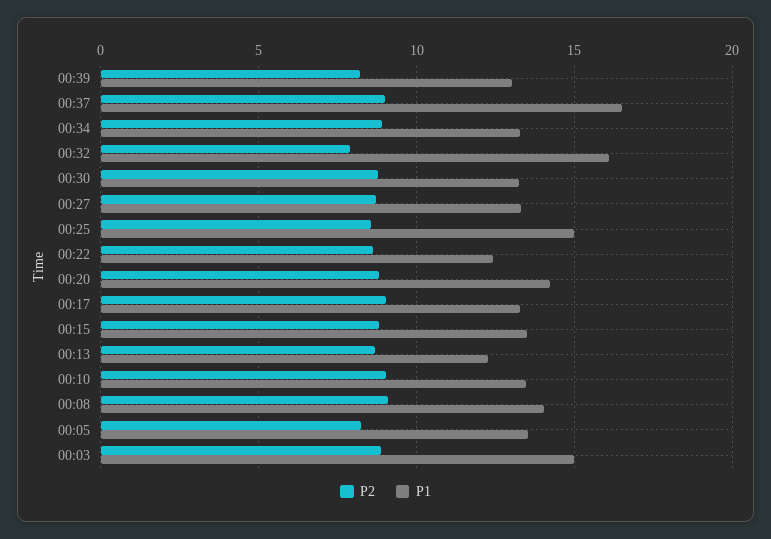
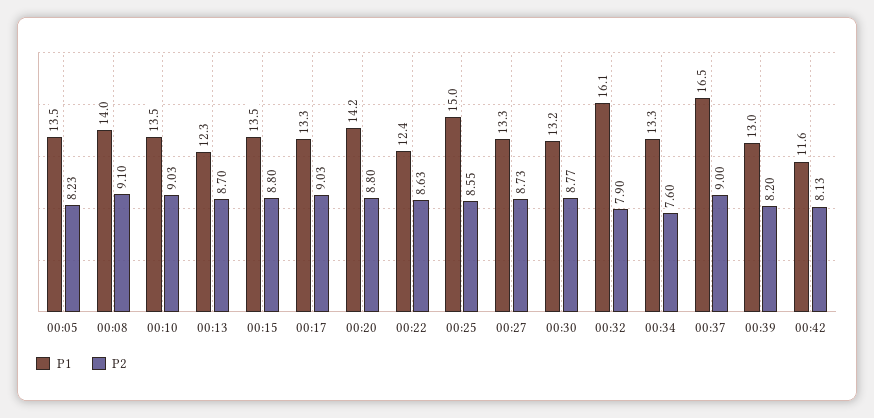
P2, 00:34: 9 -> 7.6
P2, 00:03: 9 -> none
P1, 00:03: 15 -> none
P1, 00:42: none -> 11.6
P2, 00:42: none -> 8.13

